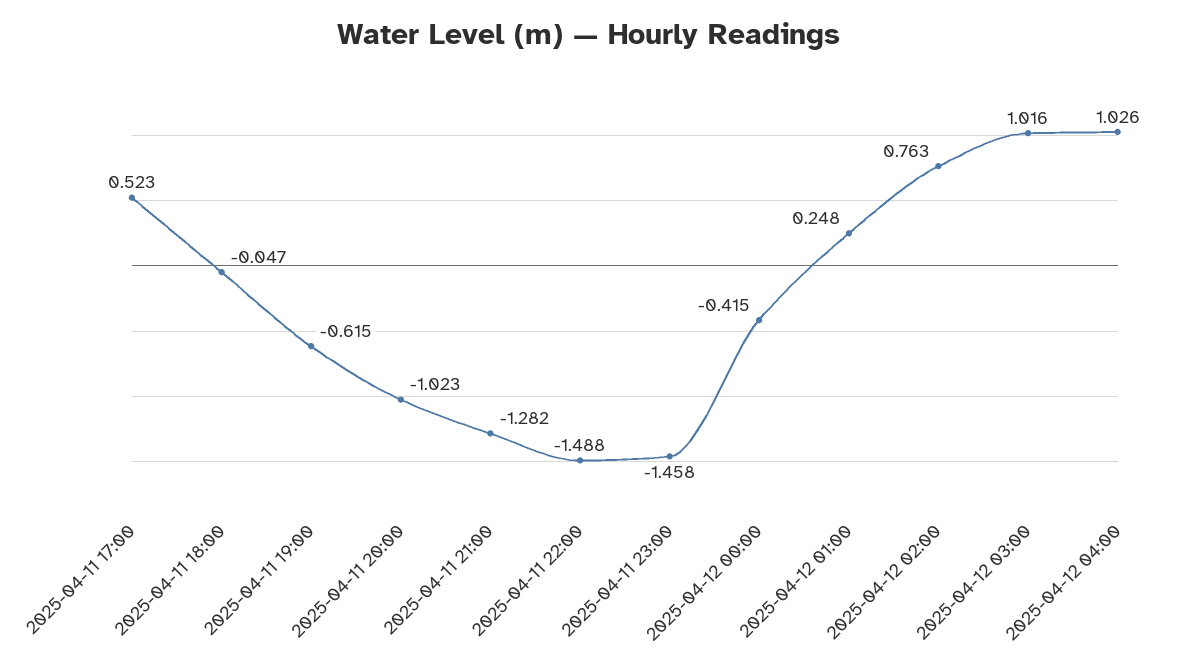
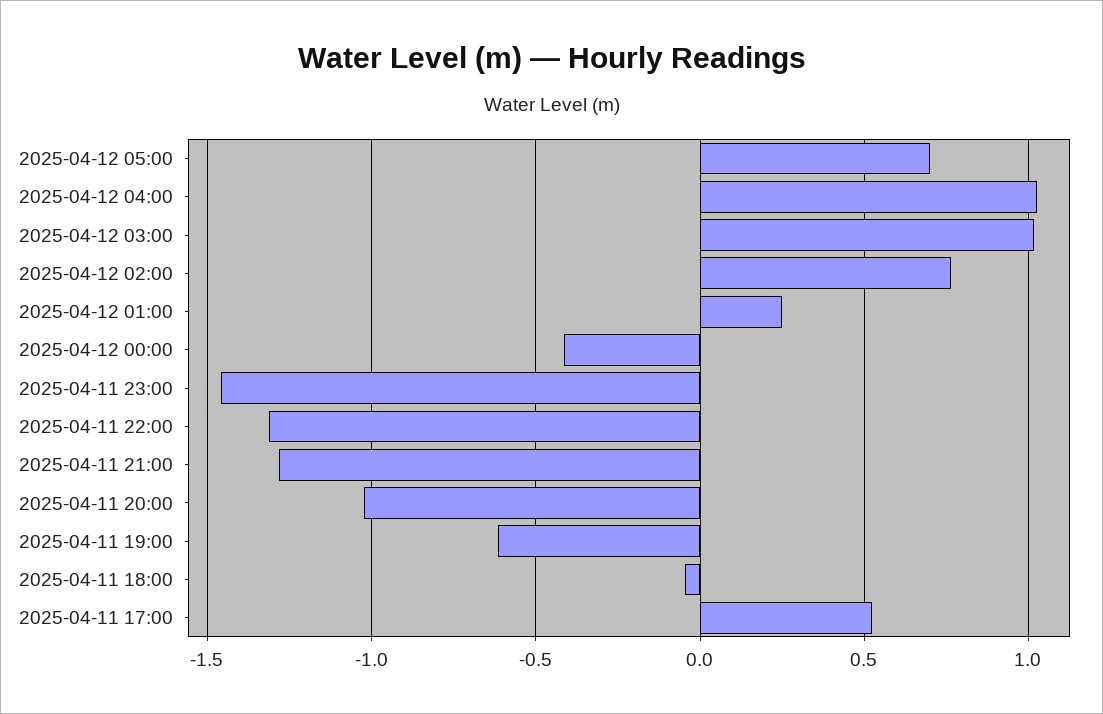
2025-04-11 22:00: -1.488 -> -1.3
2025-04-12 05:00: none -> 0.7

